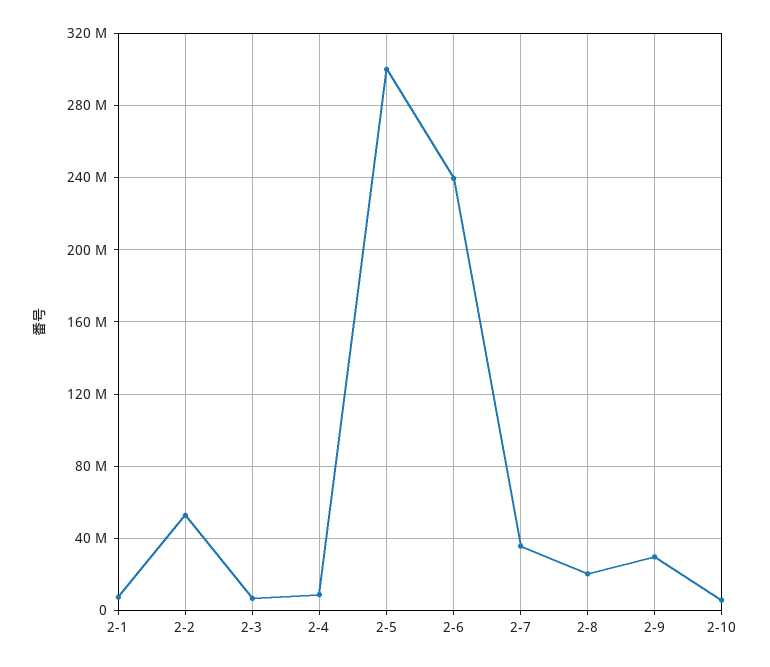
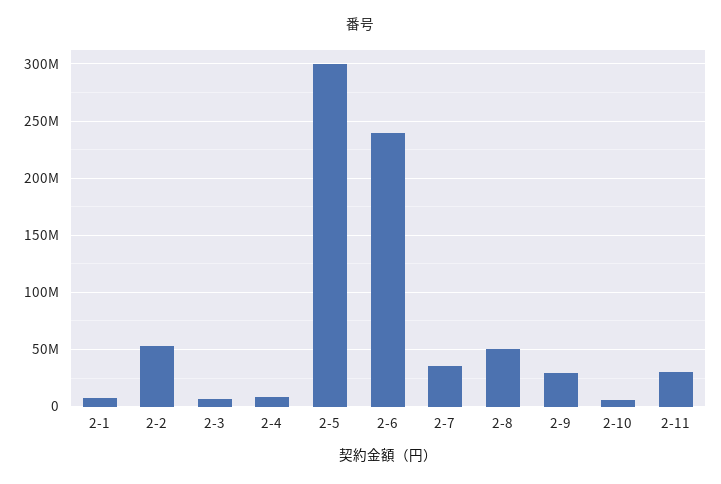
2-8: 20000000 -> 50000000
2-11: none -> 30000000

